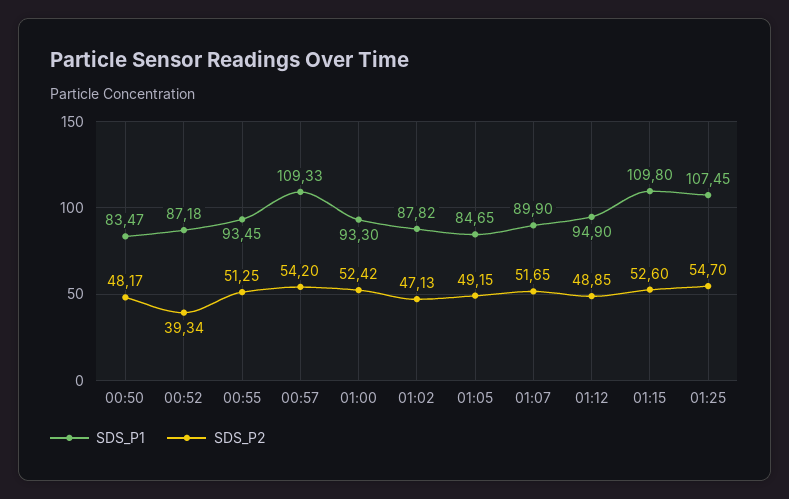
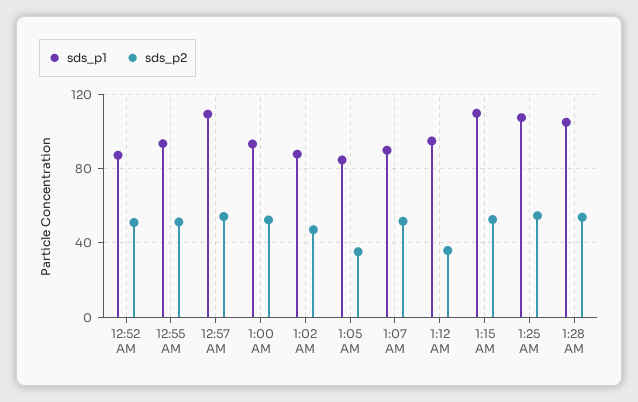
SDS_P1, 00:50: 83.47 -> none
SDS_P2, 00:50: 48.17 -> none
SDS_P2, 00:52: 39.34 -> 50
SDS_P2, 01:05: 49.15 -> 35
SDS_P2, 01:12: 48.85 -> 35
SDS_P1, 1:28 AM: none -> 105
SDS_P2, 1:28 AM: none -> 55

